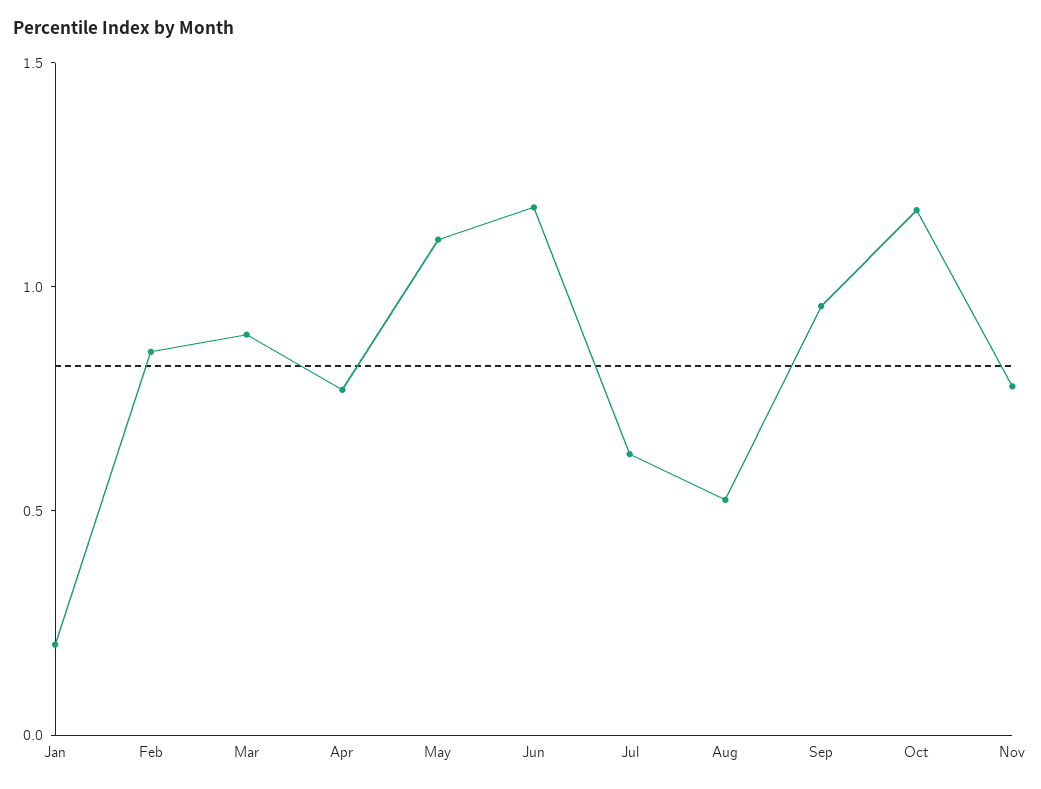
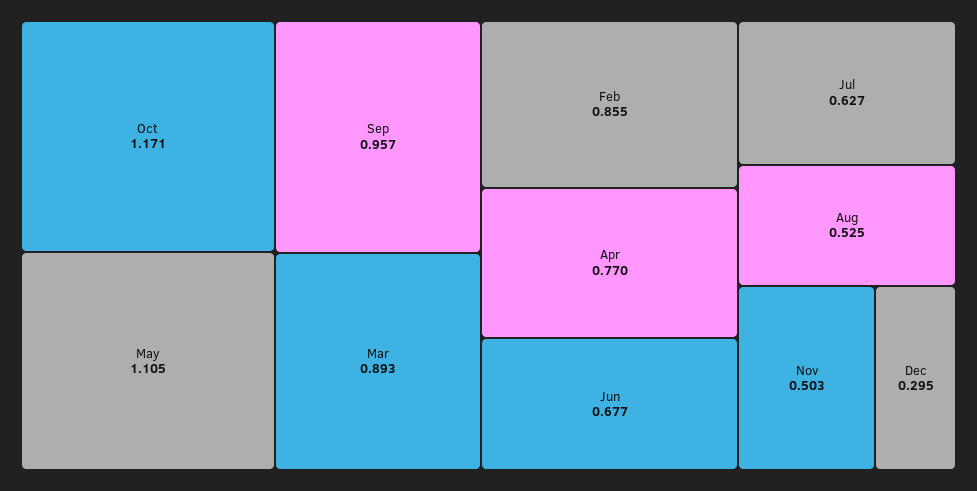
Jan: 0.2 -> none
Jun: 1.2 -> 0.677
Nov: 0.8 -> 0.503
Dec: none -> 0.295

